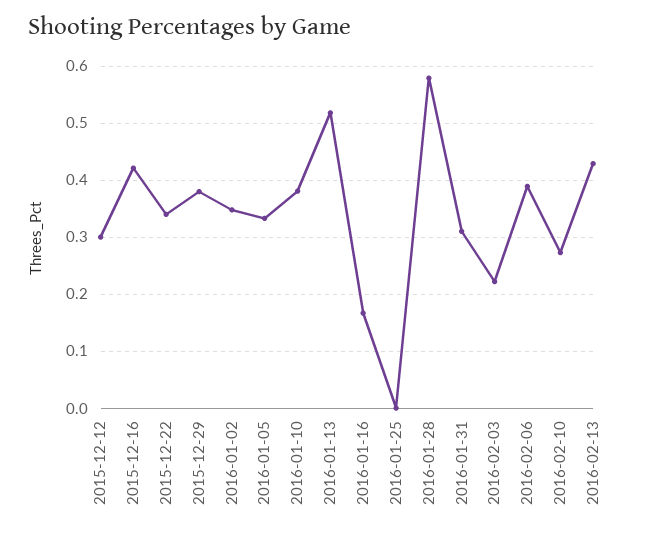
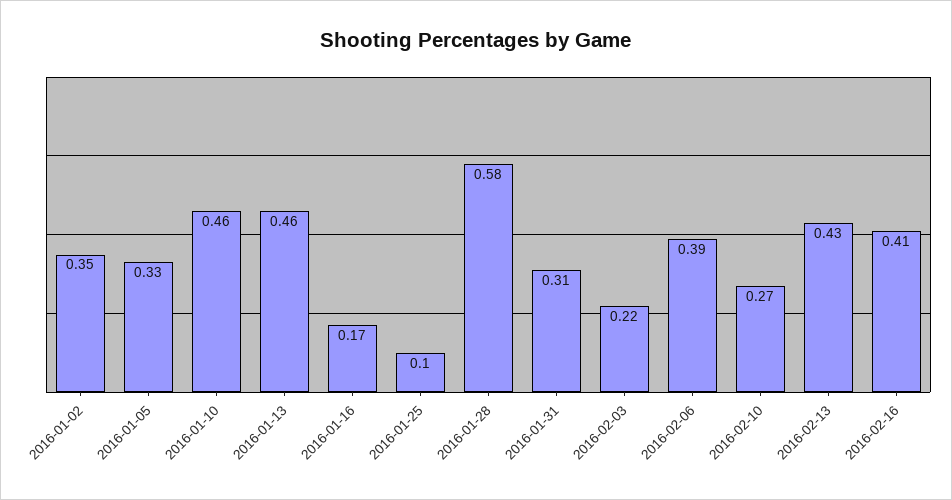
2015-12-12: 0.3 -> none
2015-12-16: 0.42 -> none
2015-12-22: 0.34 -> none
2015-12-29: 0.38 -> none
2016-01-10: 0.38 -> 0.46
2016-01-13: 0.52 -> 0.46
2016-01-25: 0 -> 0.1
2016-02-16: none -> 0.41

